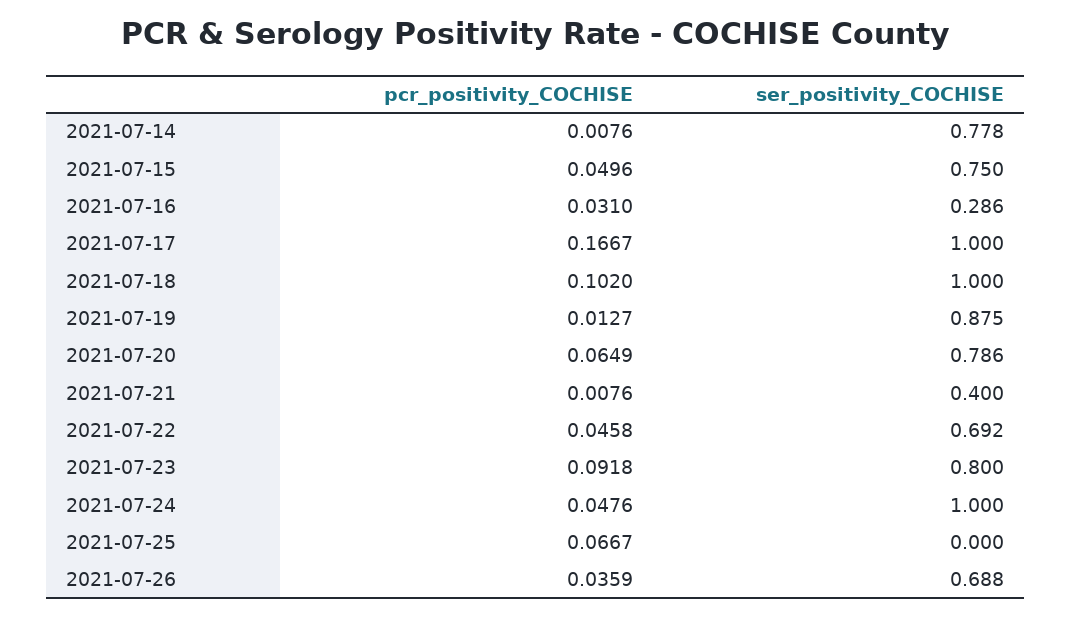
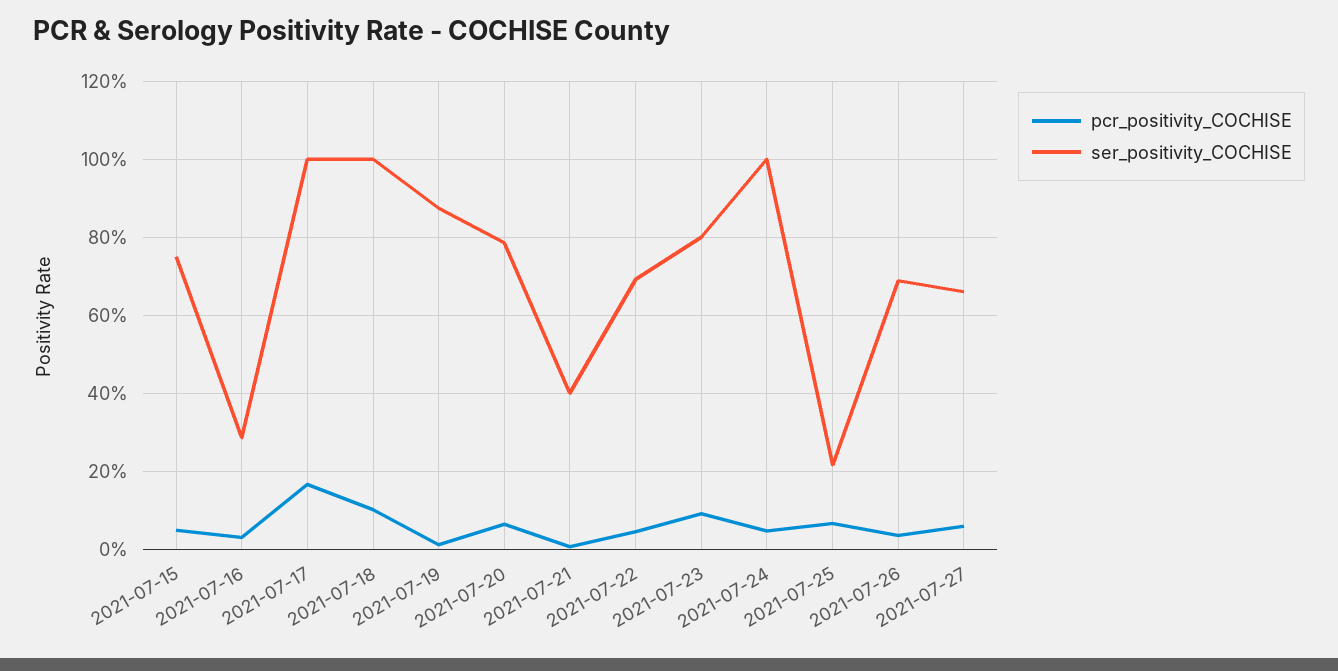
pcr_positivity_COCHISE, 2021-07-14: 0.0076 -> none
ser_positivity_COCHISE, 2021-07-14: 0.778 -> none
ser_positivity_COCHISE, 2021-07-25: 0 -> 0.22
pcr_positivity_COCHISE, 2021-07-27: none -> 0.06
ser_positivity_COCHISE, 2021-07-27: none -> 0.66

